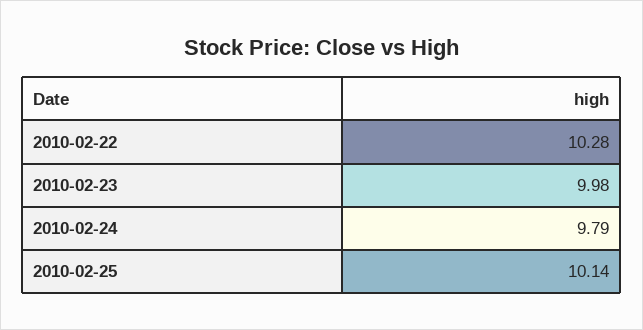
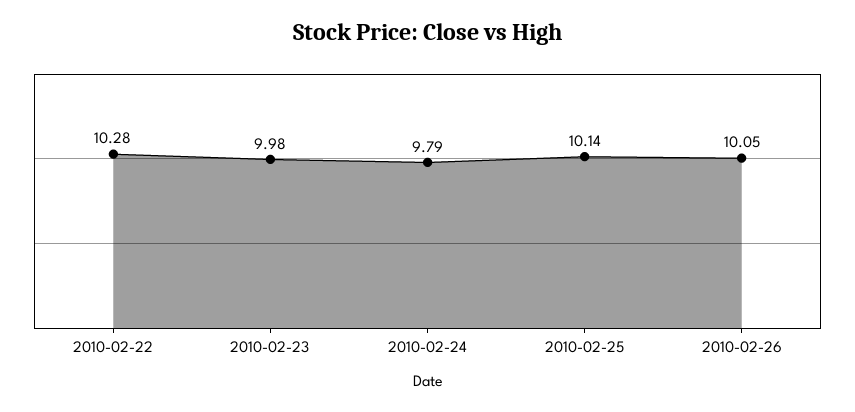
2010-02-26: none -> 10.05

